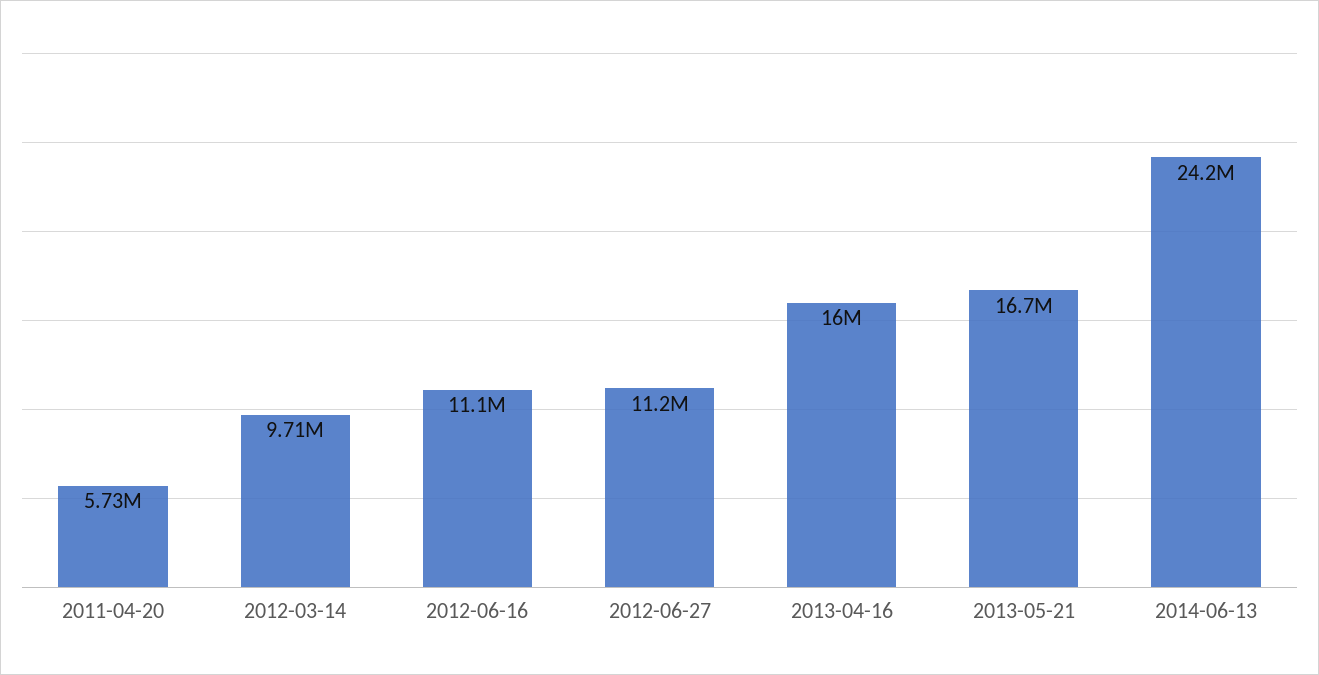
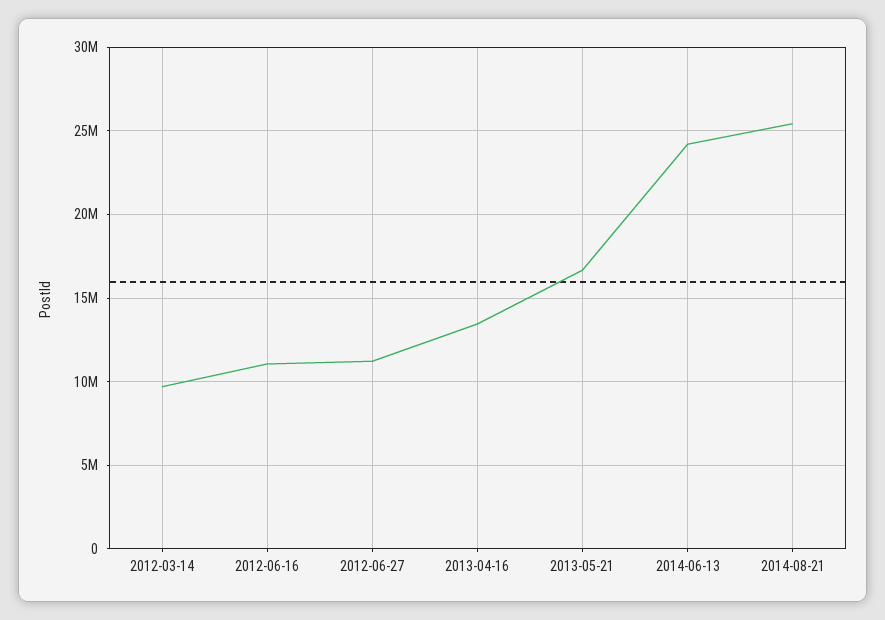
2011-04-20: 5730000 -> none
2013-04-16: 16000000 -> 13500000
2014-08-21: none -> 25500000

